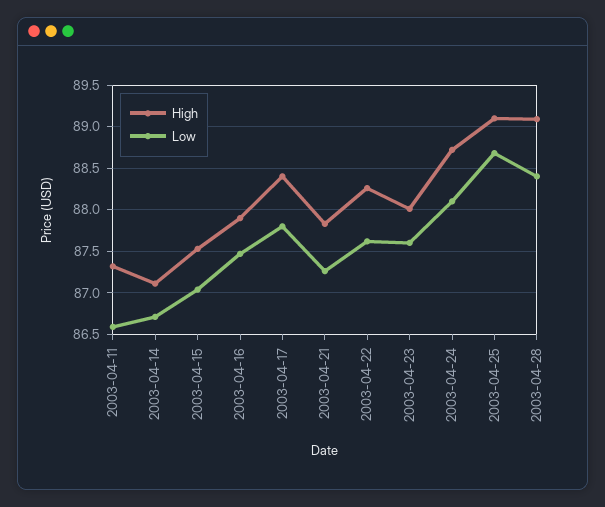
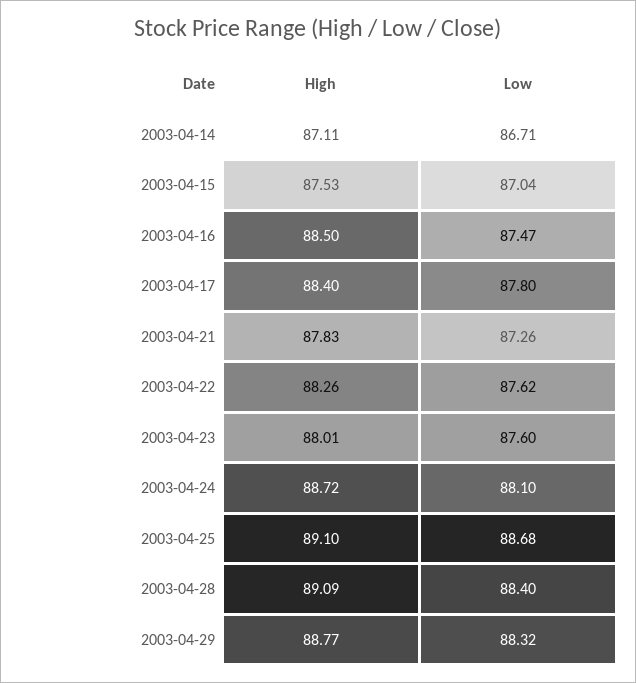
High, 2003-04-11: 87.3 -> none
Low, 2003-04-11: 86.6 -> none
High, 2003-04-16: 87.9 -> 88.5
High, 2003-04-29: none -> 88.77
Low, 2003-04-29: none -> 88.32

